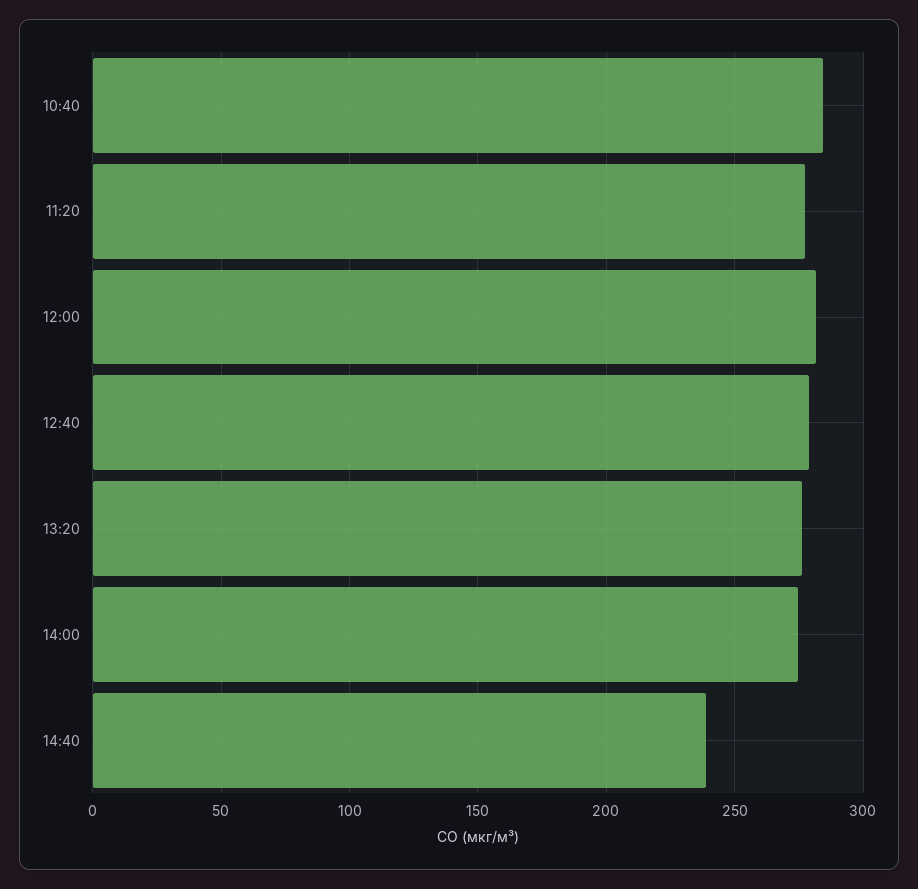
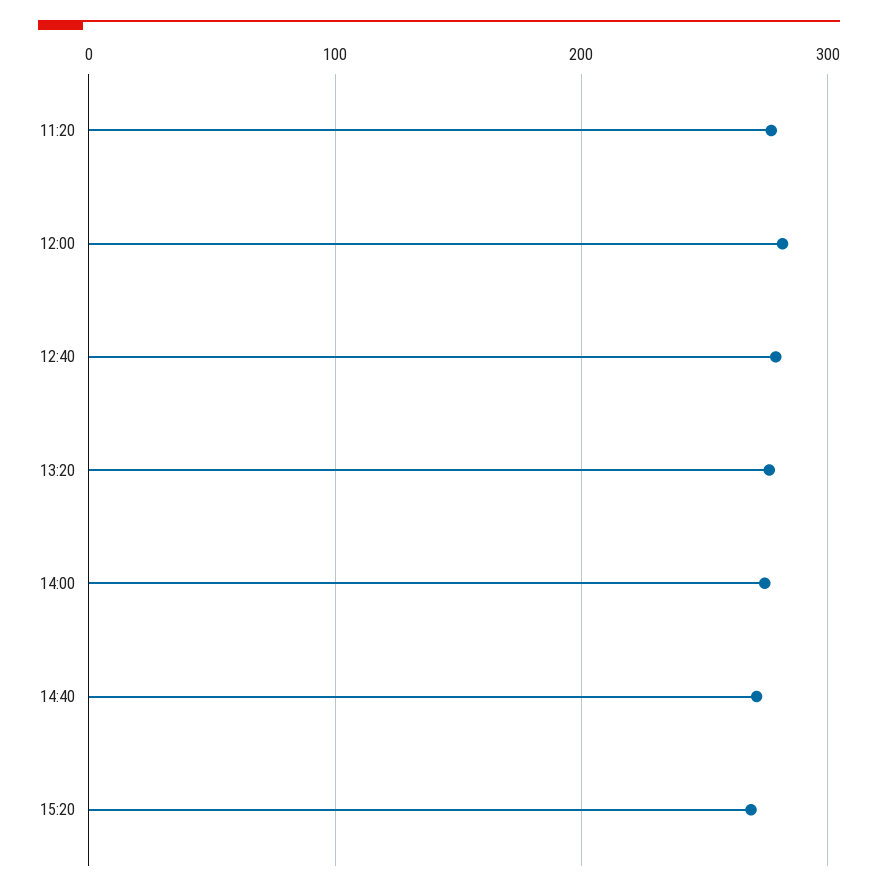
10:40: 285 -> none
14:40: 240 -> 270
15:20: none -> 270

